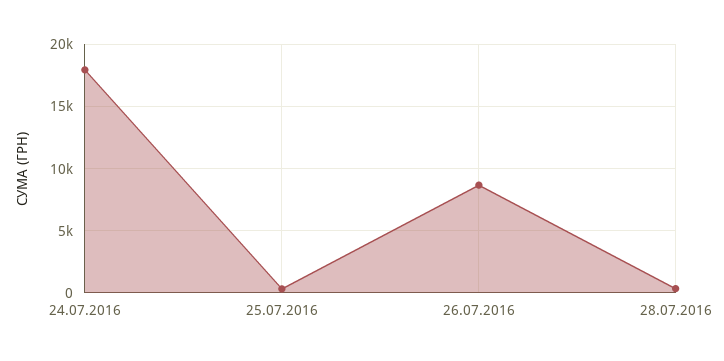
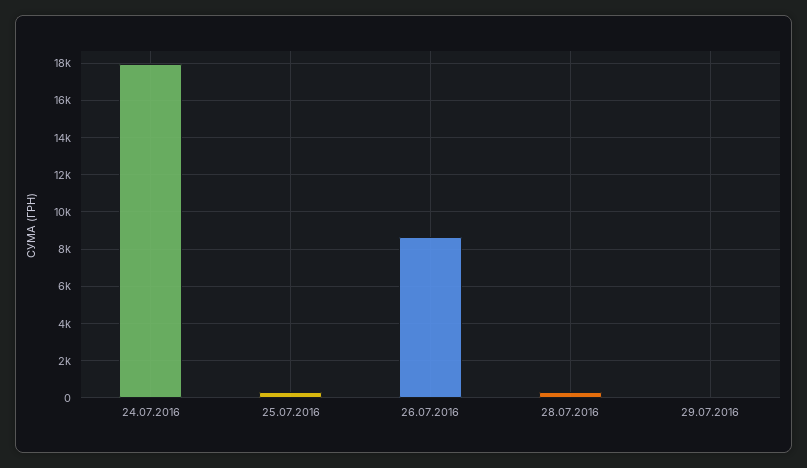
29.07.2016: none -> 0

